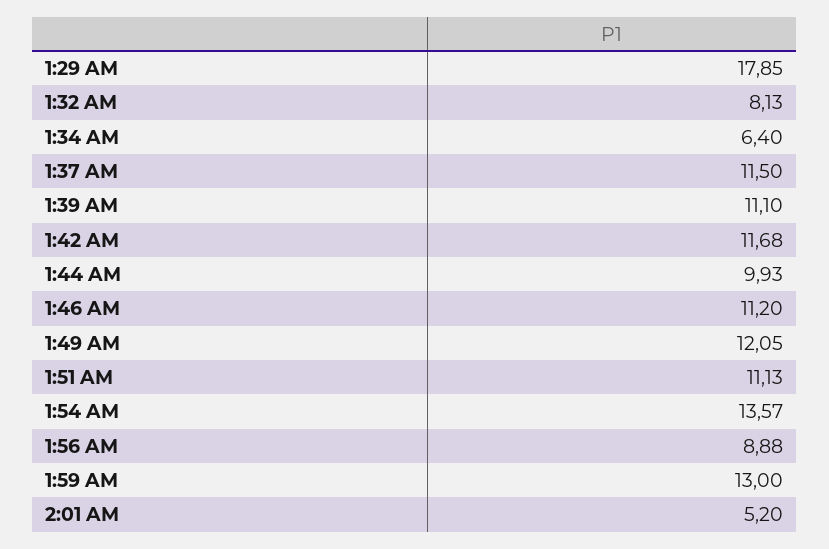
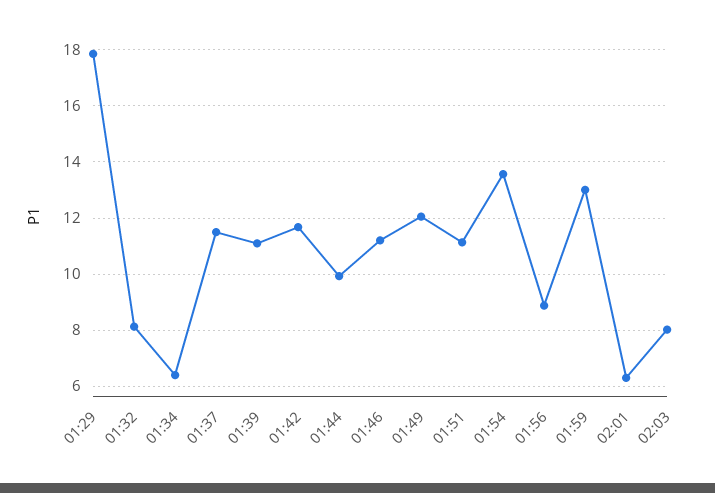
2:01 AM: 5.2 -> 6.25
02:03: none -> 8

